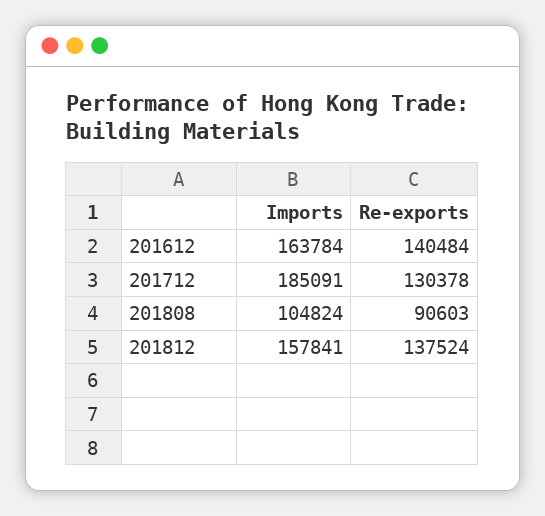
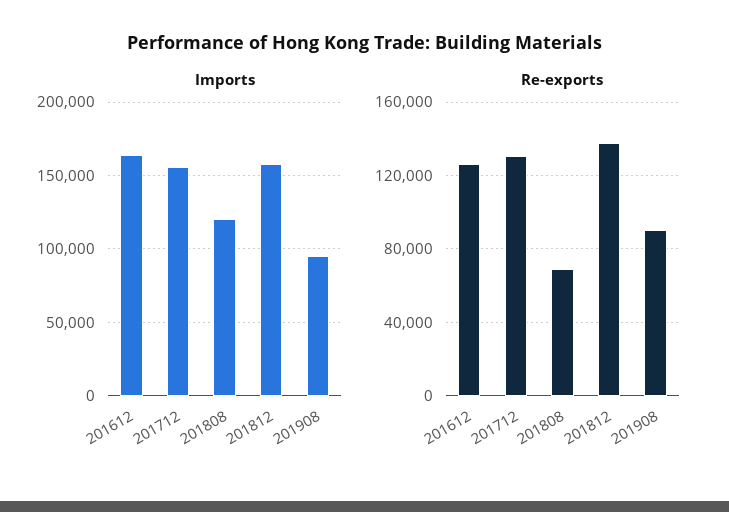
Re-exports, 201612: 140484 -> 125000
Imports, 201712: 185091 -> 155000
Imports, 201808: 104824 -> 120000
Re-exports, 201808: 90603 -> 70000
Imports, 201908: none -> 95000
Re-exports, 201908: none -> 90000

